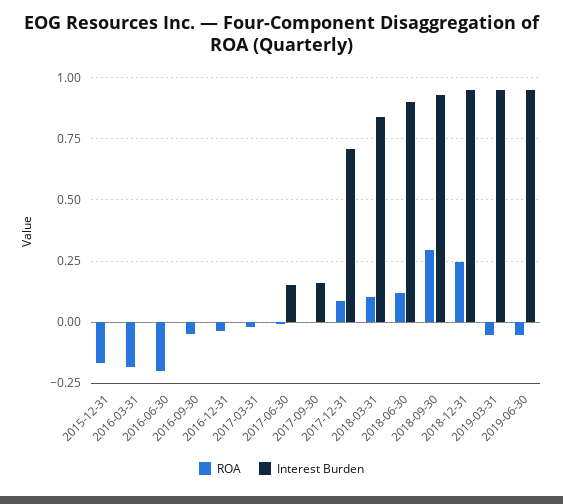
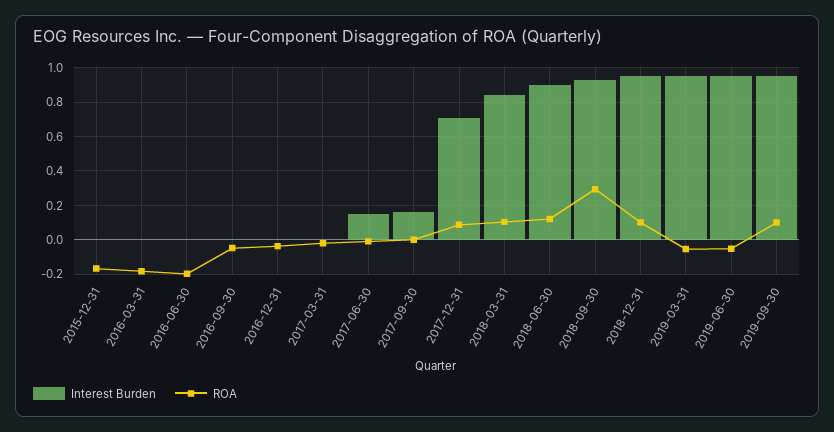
ROA, 2018-12-31: 0.25 -> 0.1
Interest Burden, 2019-09-30: none -> 0.95
ROA, 2019-09-30: none -> 0.1

